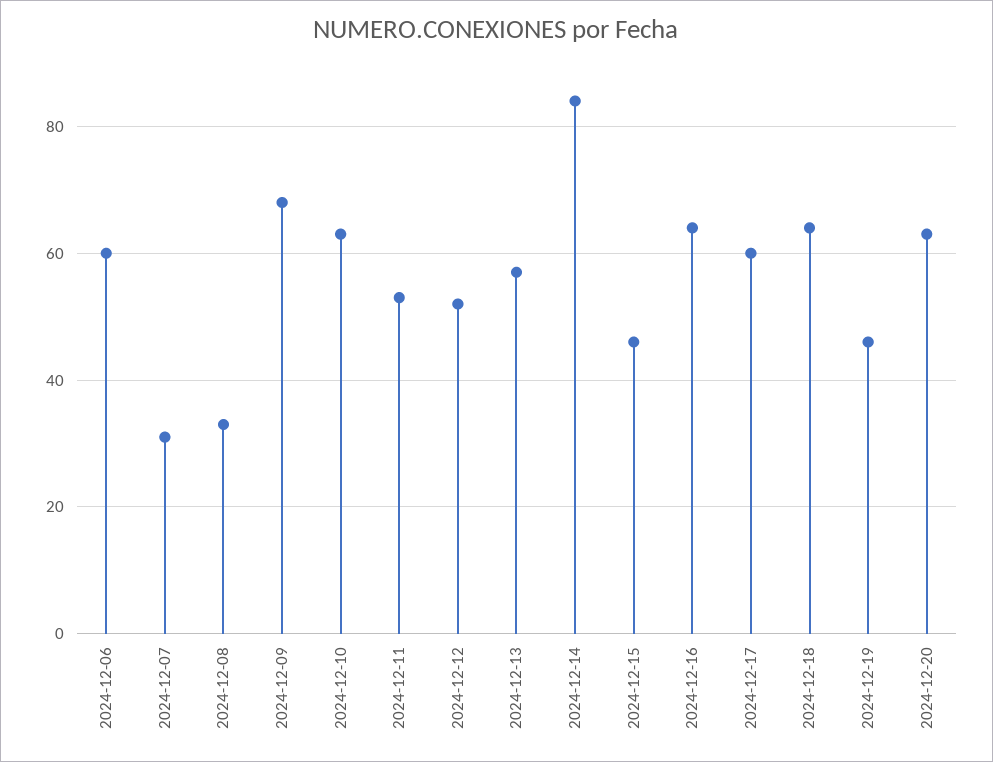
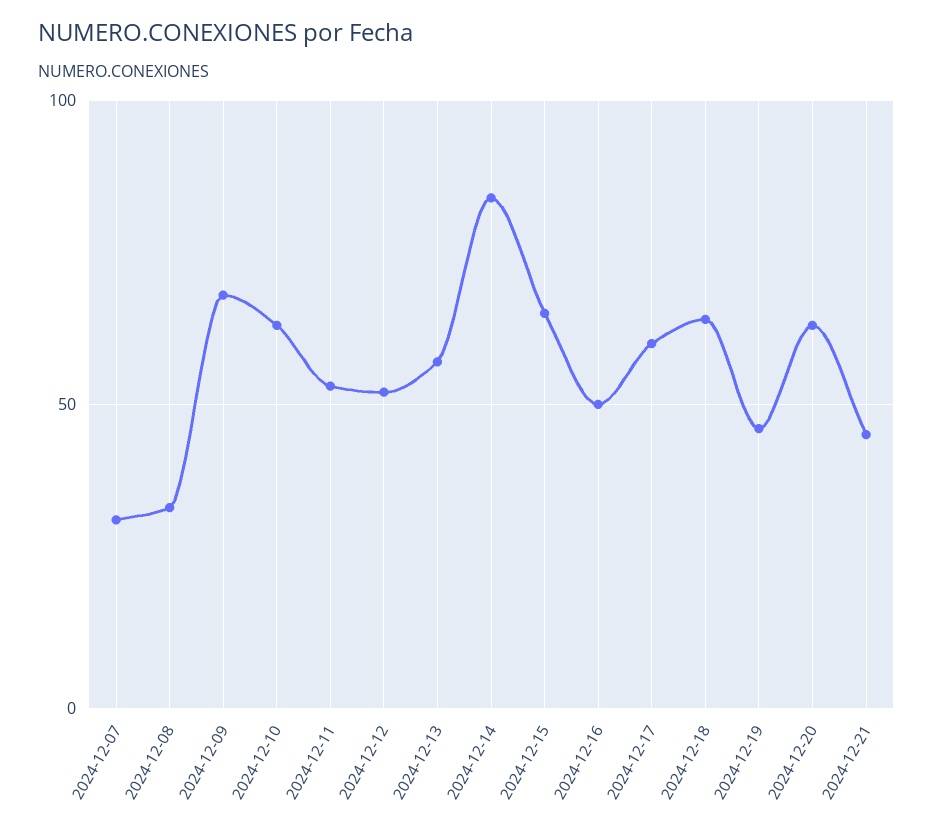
2024-12-06: 60 -> none
2024-12-15: 45 -> 65
2024-12-16: 65 -> 50
2024-12-21: none -> 45

